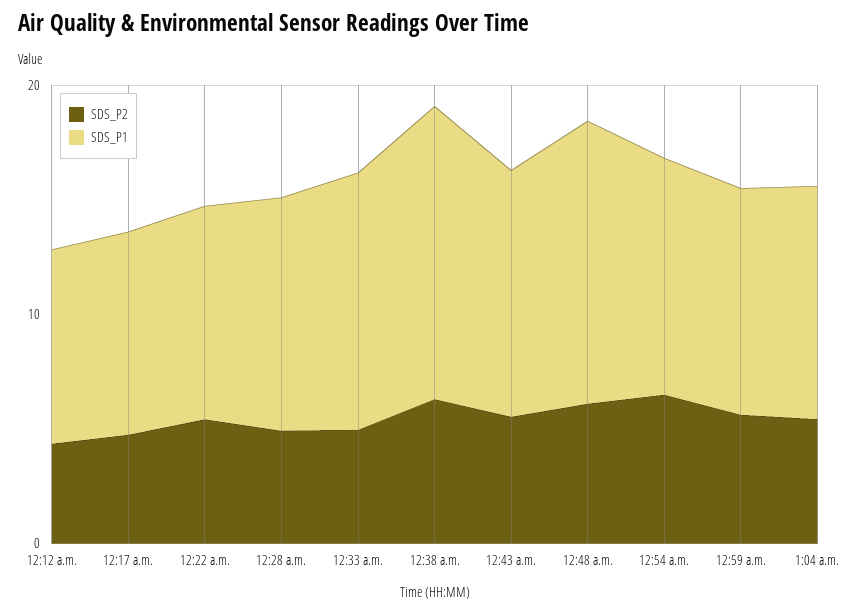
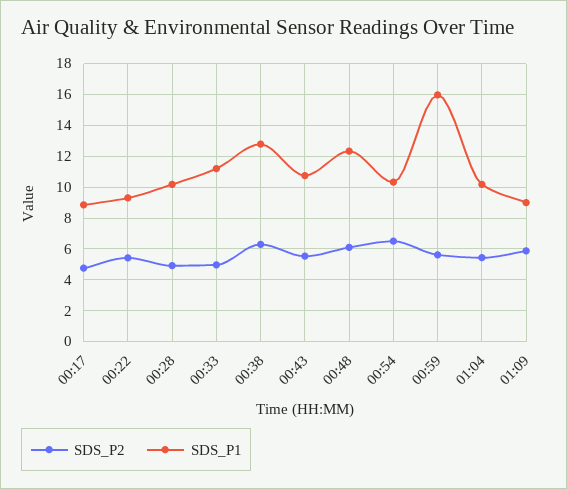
SDS_P2, 12:12 a.m.: 4 -> none
SDS_P1, 12:12 a.m.: 8 -> none
SDS_P1, 12:59 a.m.: 10 -> 16
SDS_P2, 01:09: none -> 6
SDS_P1, 01:09: none -> 9

